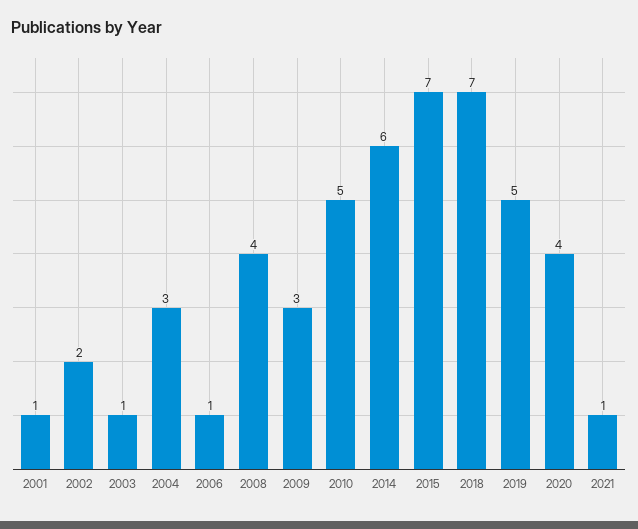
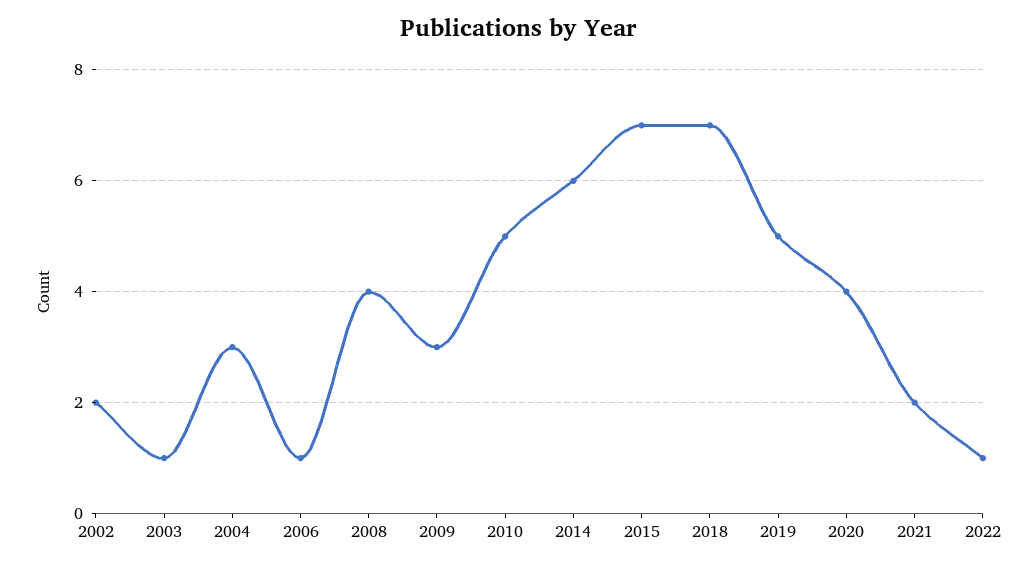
2001: 1 -> none
2021: 1 -> 2
2022: none -> 1

